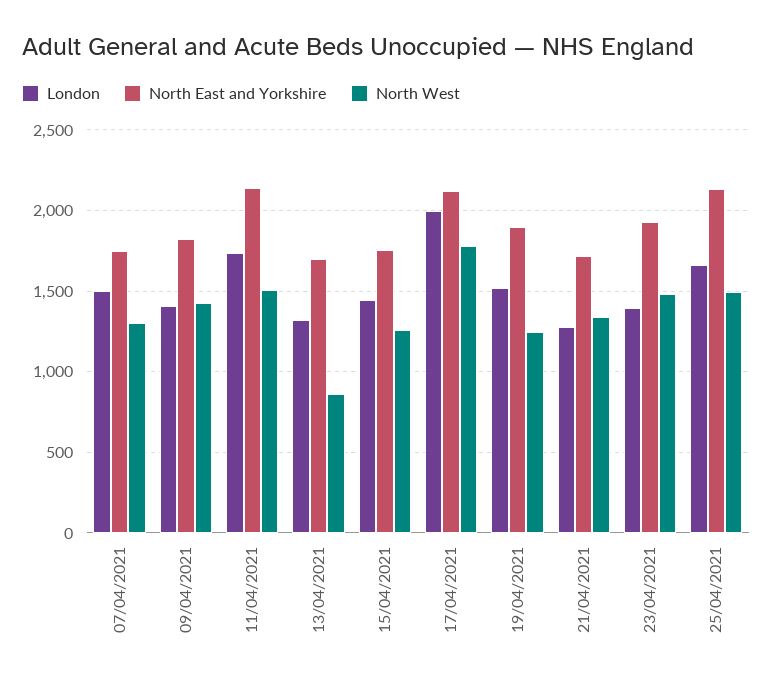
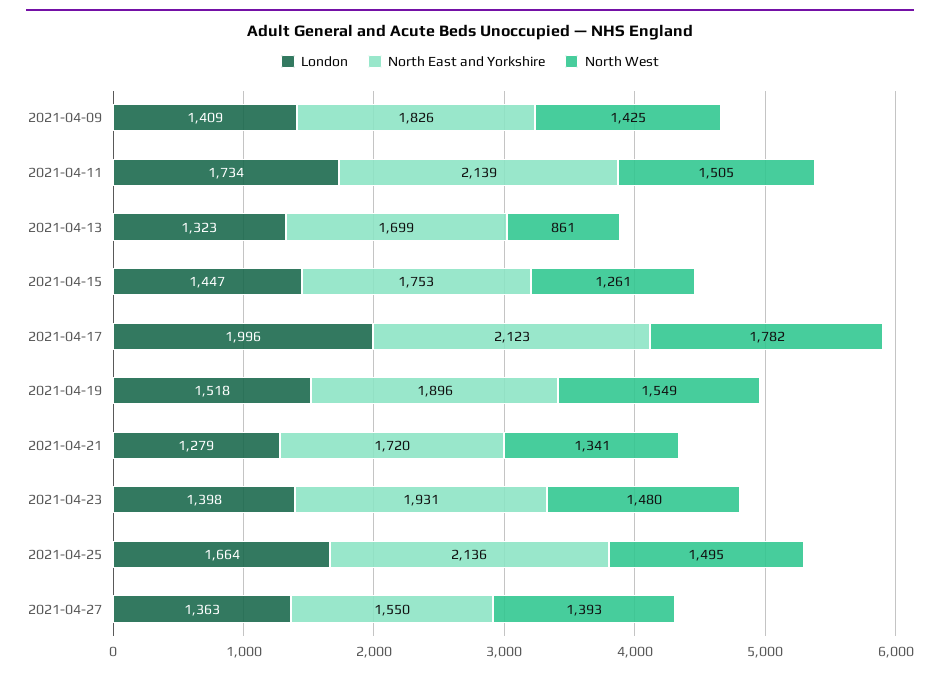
London, 07/04/2021: 1500 -> none
North East and Yorkshire, 07/04/2021: 1750 -> none
North West, 07/04/2021: 1300 -> none
North West, 19/04/2021: 1250 -> 1549
London, 2021-04-27: none -> 1363
North East and Yorkshire, 2021-04-27: none -> 1550
North West, 2021-04-27: none -> 1393

